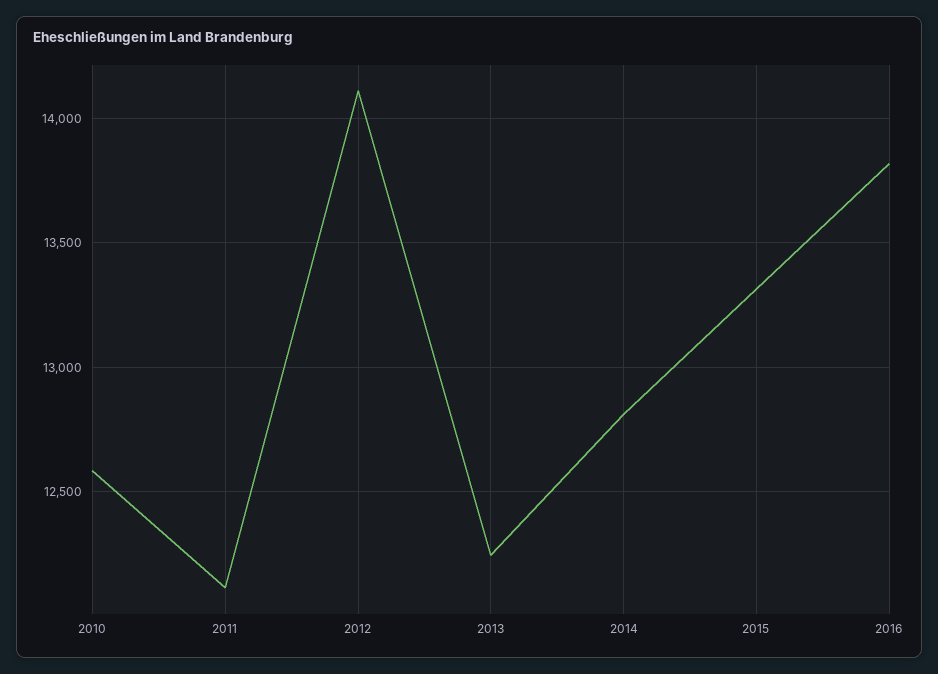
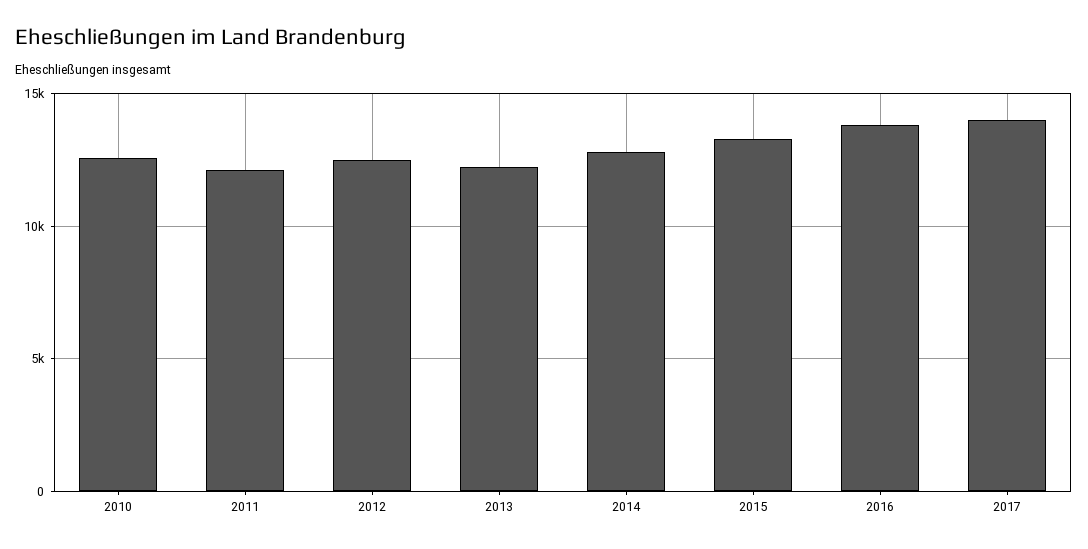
2012: 14100 -> 12500
2017: none -> 14000

